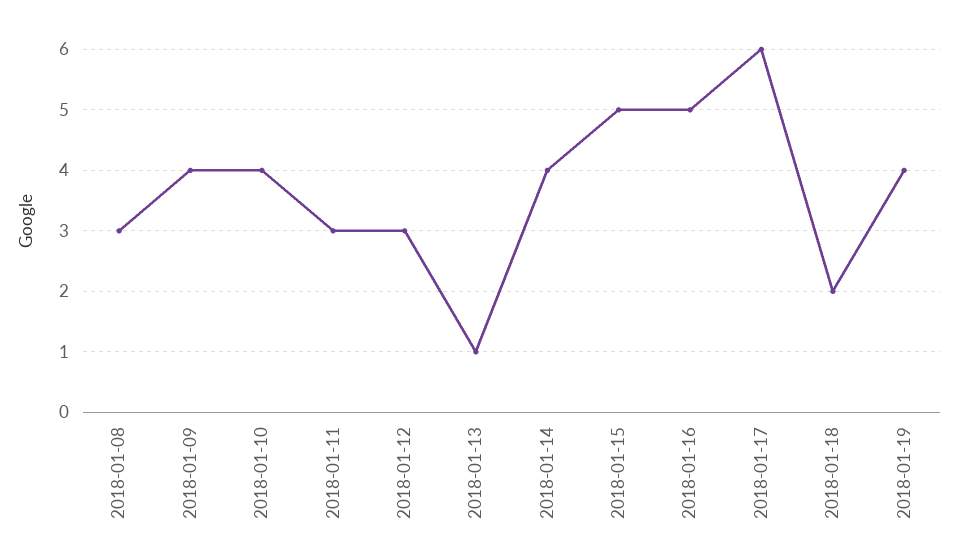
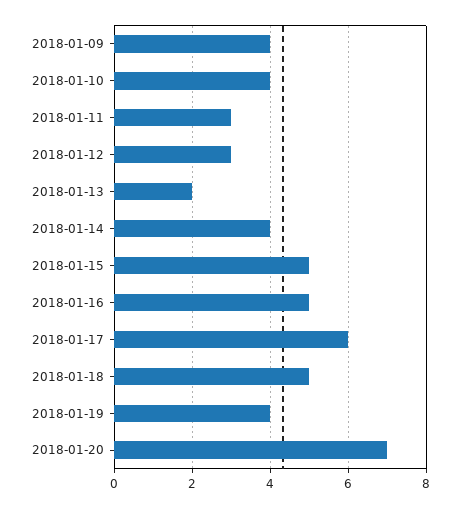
2018-01-08: 3 -> none
2018-01-13: 1 -> 2
2018-01-18: 2 -> 5
2018-01-20: none -> 7

